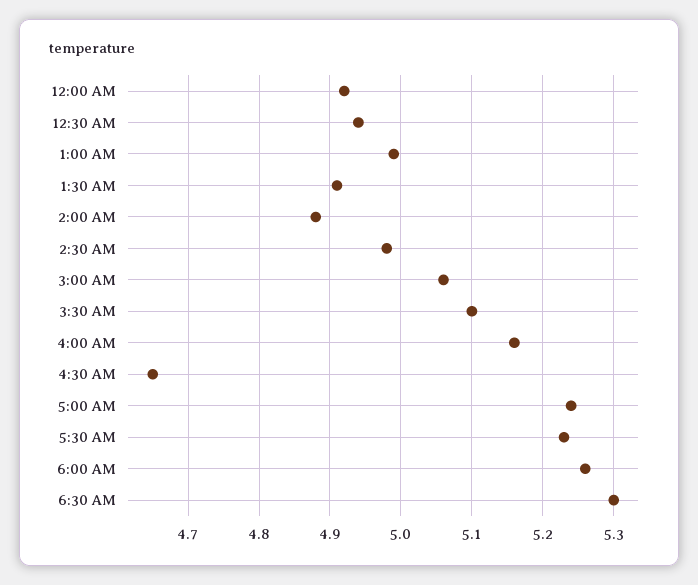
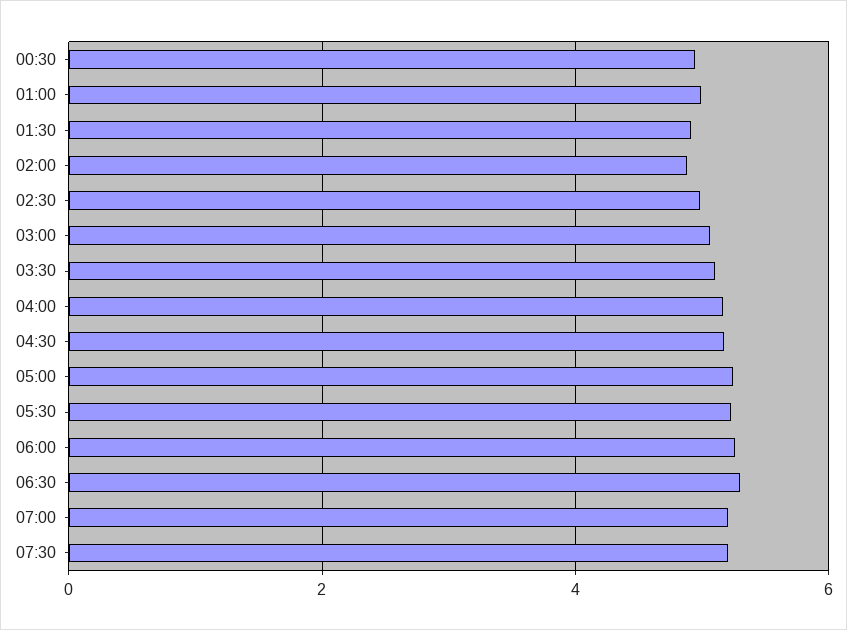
12:00 AM: 4.92 -> none
4:30 AM: 4.65 -> 5.2
07:00: none -> 5.2
07:30: none -> 5.2

